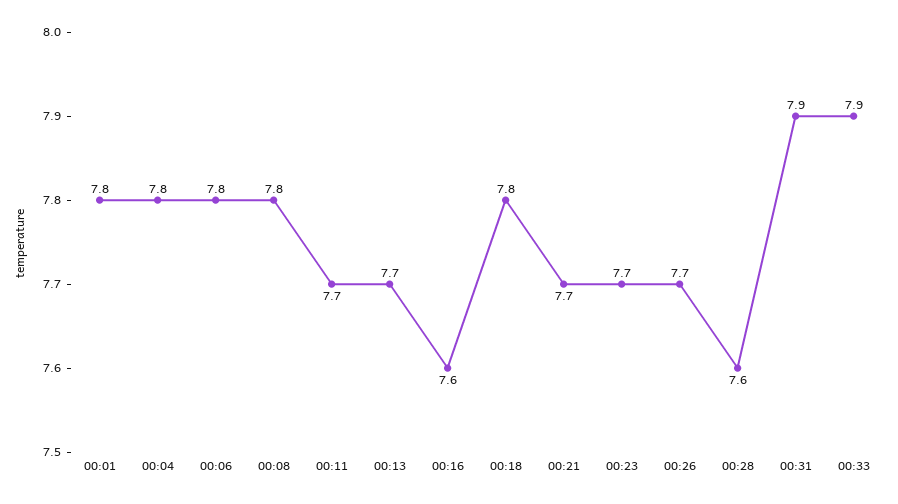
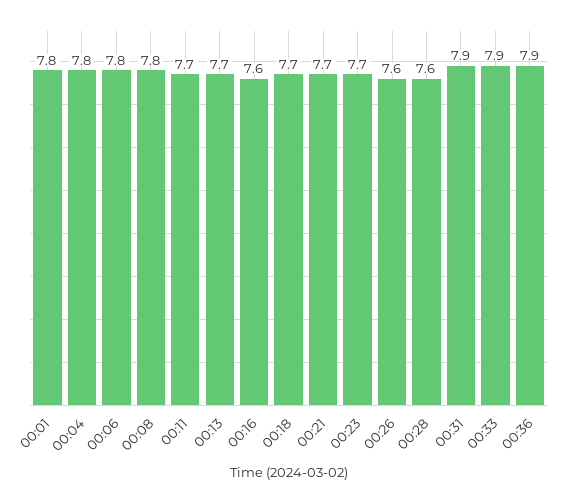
00:18: 7.8 -> 7.7
00:26: 7.7 -> 7.6
00:36: none -> 7.9

